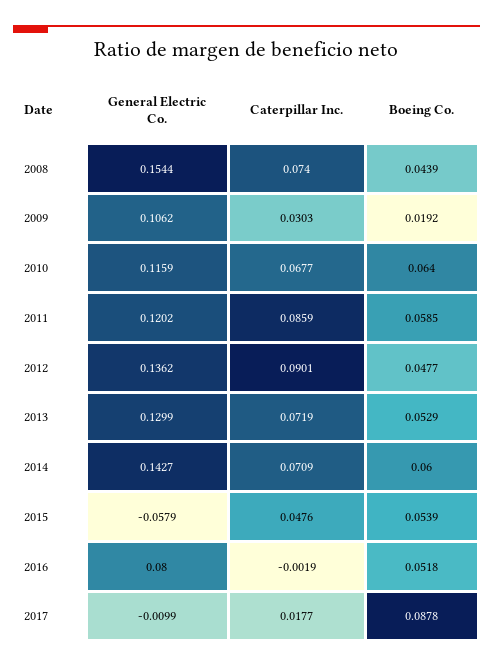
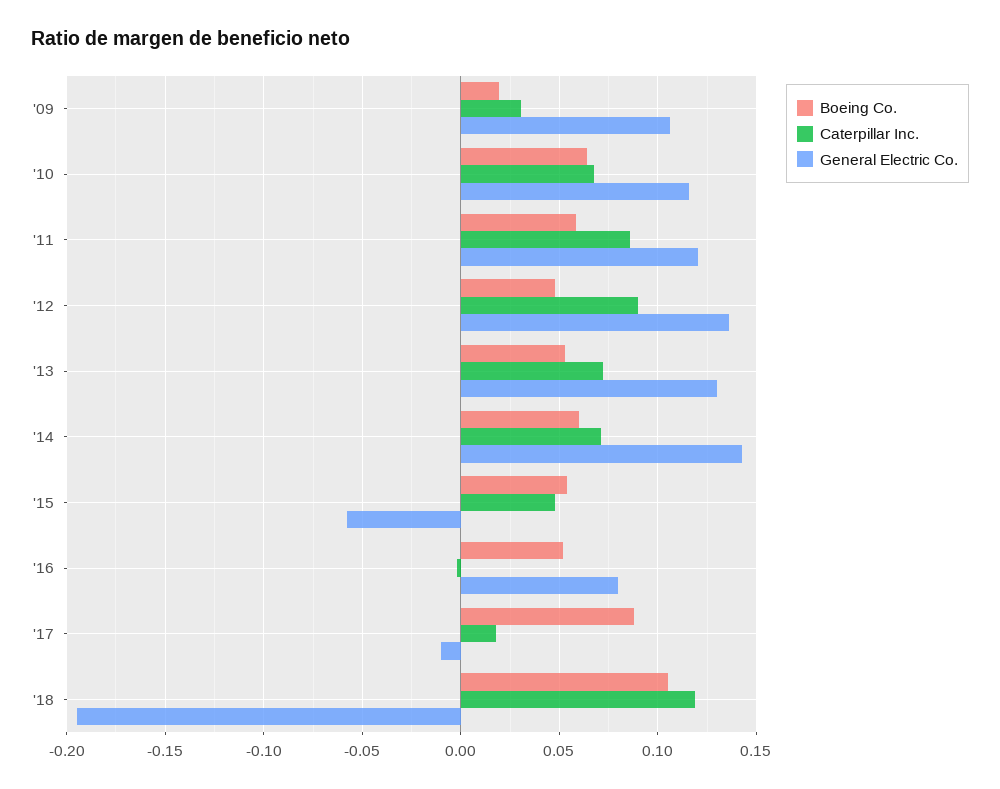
General Electric Co., 2008: 0.1544 -> none
Caterpillar Inc., 2008: 0.074 -> none
Boeing Co., 2008: 0.0439 -> none
Boeing Co., '18: none -> 0.105
Caterpillar Inc., '18: none -> 0.12
General Electric Co., '18: none -> -0.195

